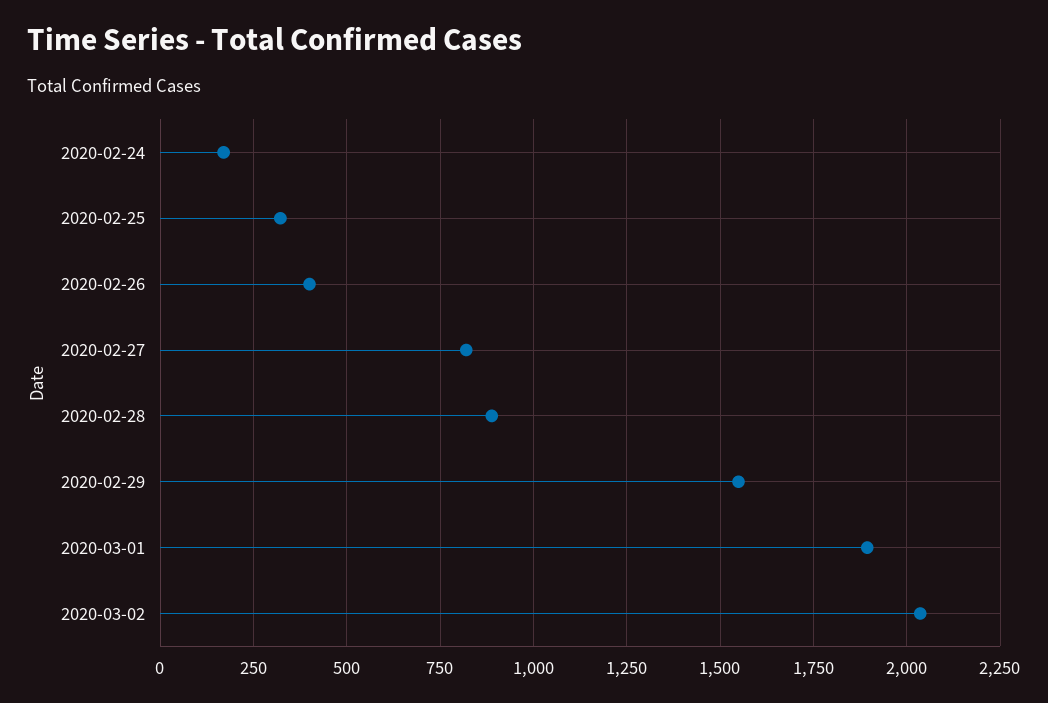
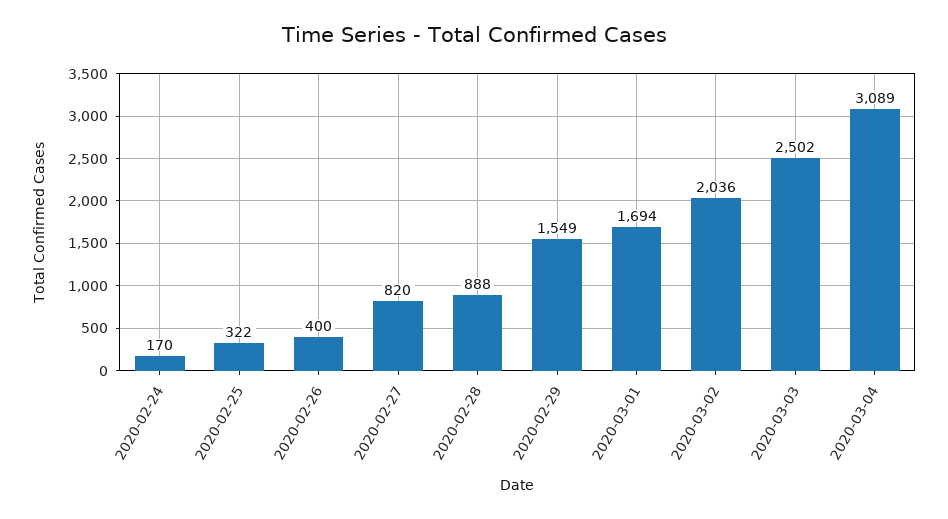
2020-03-01: 1900 -> 1694
2020-03-03: none -> 2502
2020-03-04: none -> 3089

